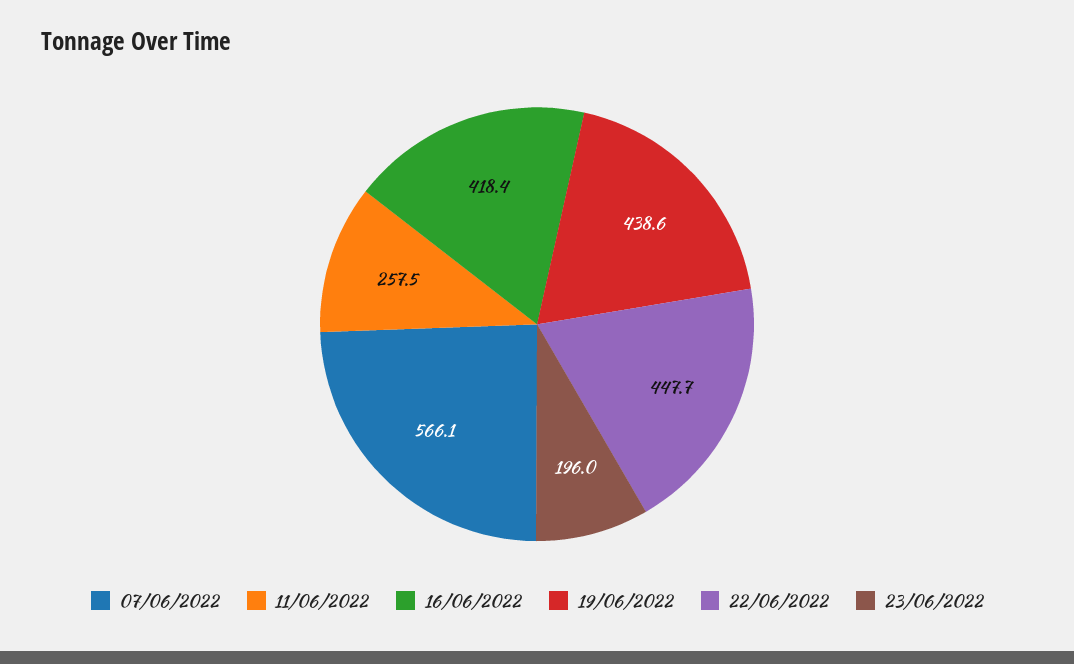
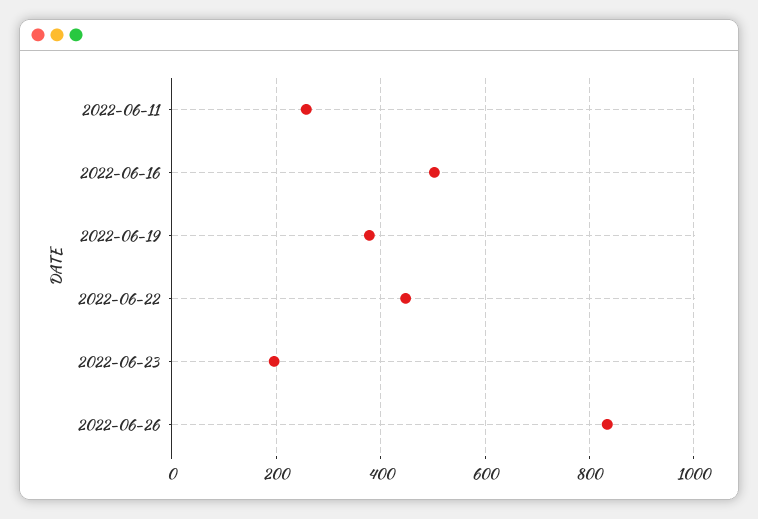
07/06/2022: 566.1 -> none
16/06/2022: 418.4 -> 500
19/06/2022: 438.6 -> 380
2022-06-26: none -> 840

